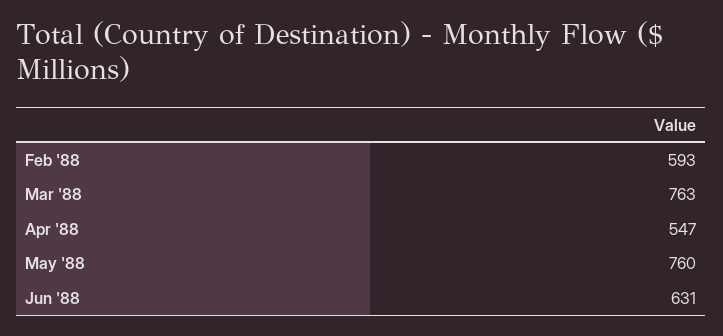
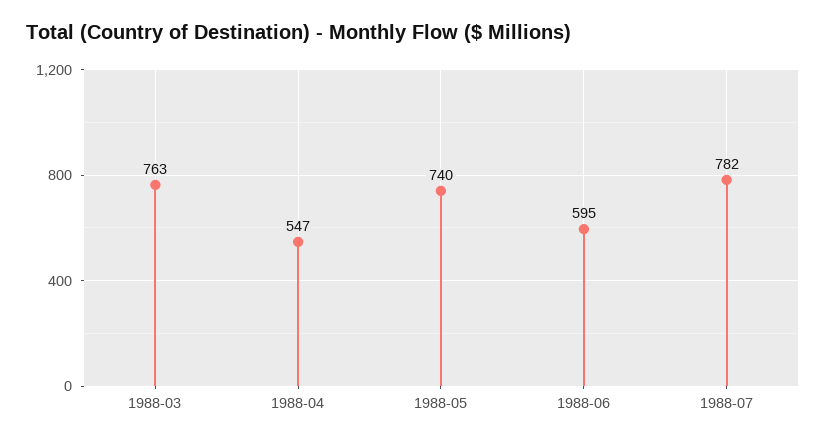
Feb '88: 593 -> none
May '88: 760 -> 740
Jun '88: 631 -> 595
1988-07: none -> 782

